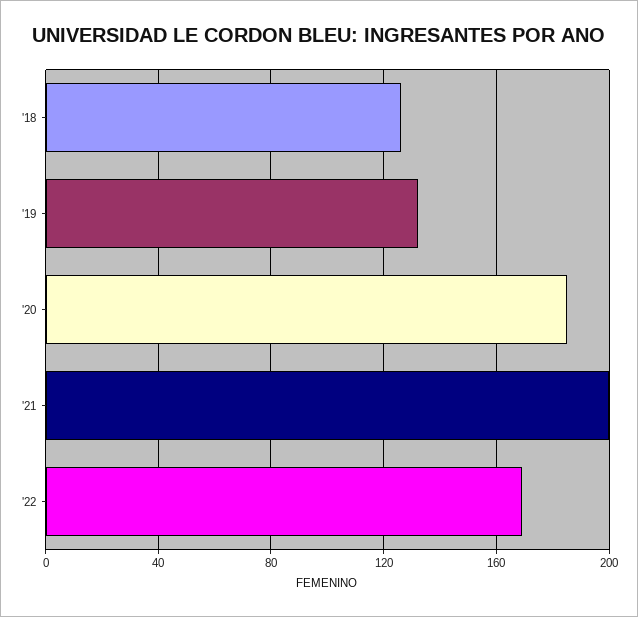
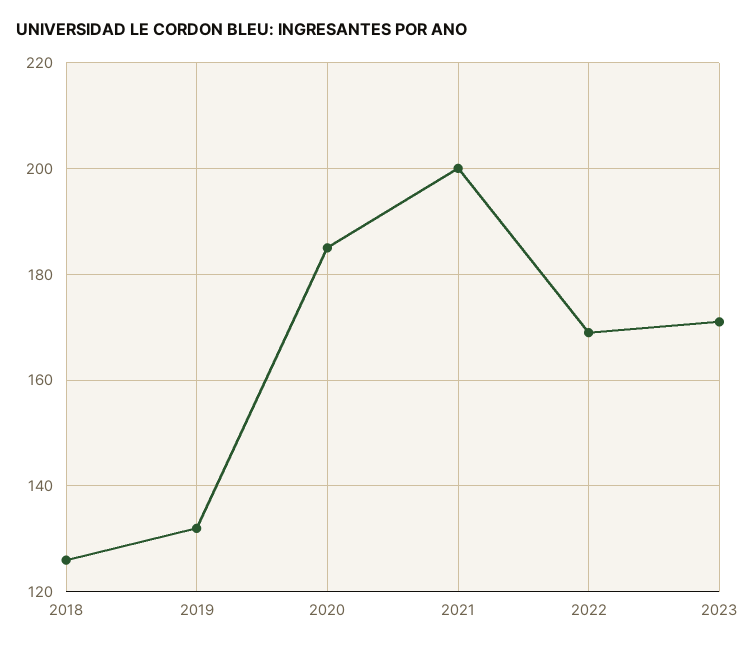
2023: none -> 170

